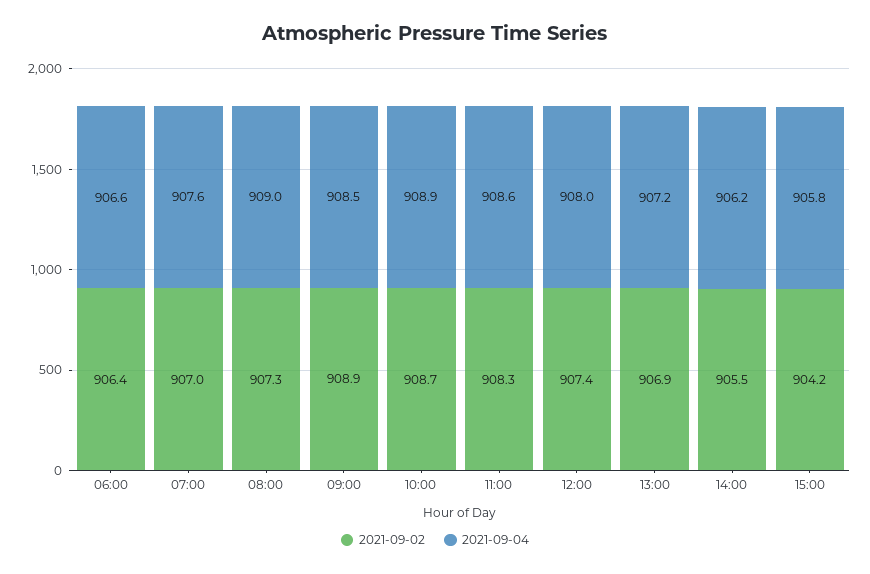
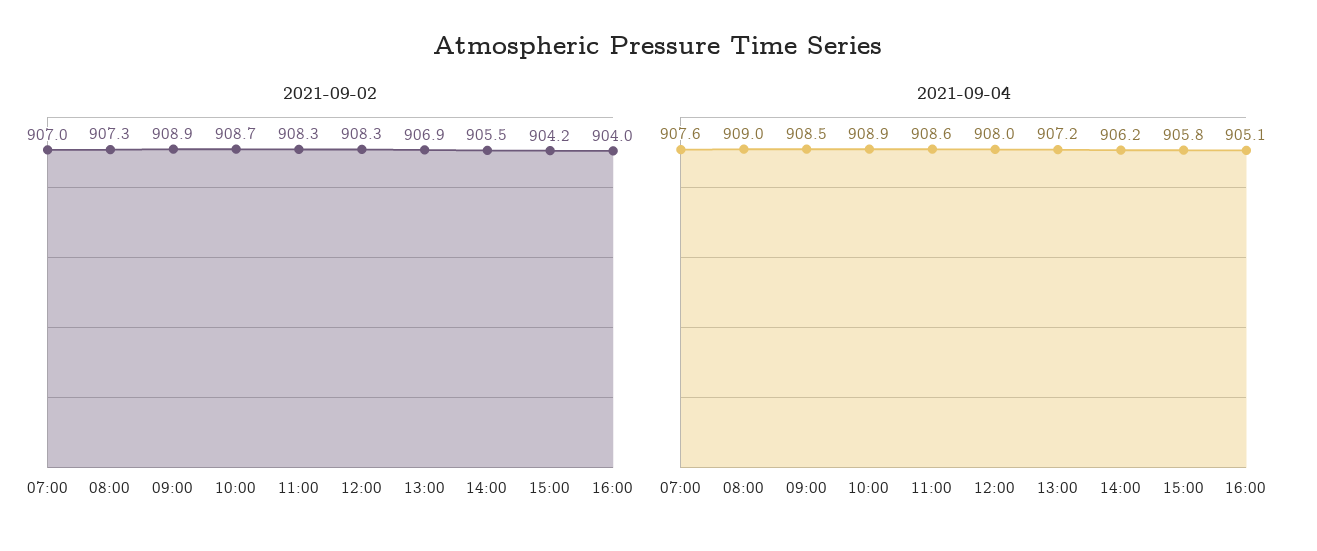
2021-09-02, 06:00: 906.4 -> none
2021-09-04, 06:00: 906.6 -> none
2021-09-02, 12:00: 907.4 -> 908.3
2021-09-02, 16:00: none -> 904
2021-09-04, 16:00: none -> 905.1

